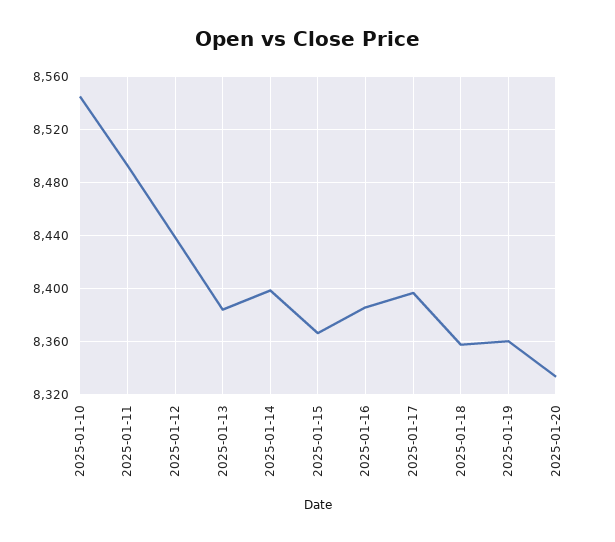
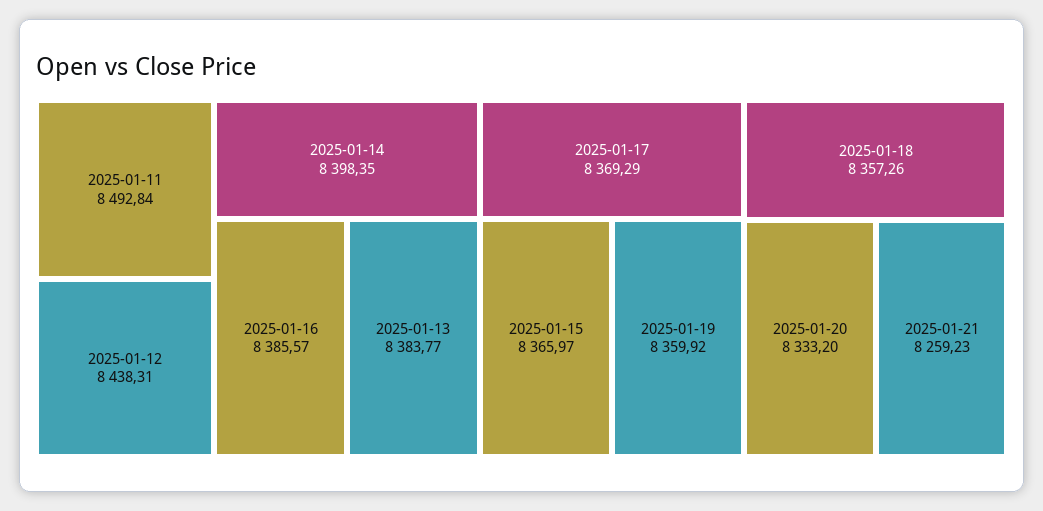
2025-01-10: 8545 -> none
2025-01-17: 8395 -> 8369.29
2025-01-21: none -> 8259.23

